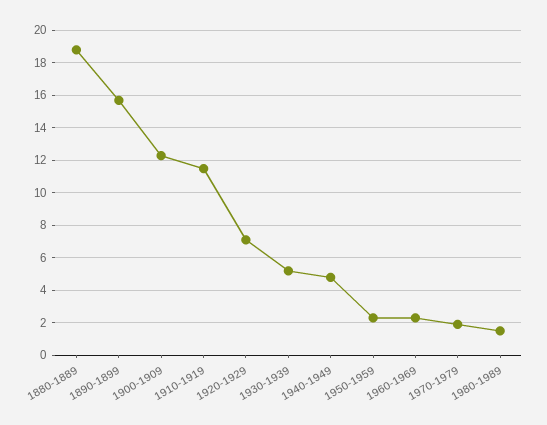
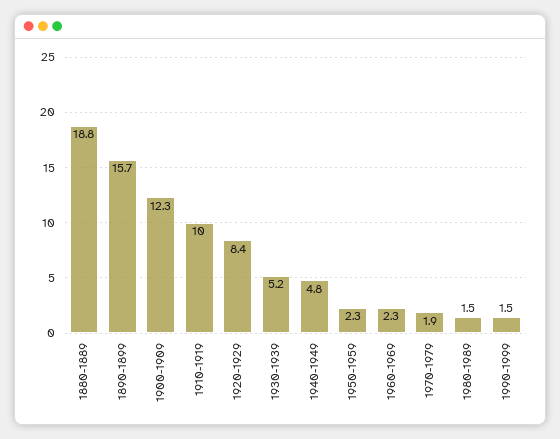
1910-1919: 11.5 -> 10
1920-1929: 7 -> 8.4
1990-1999: none -> 1.5

